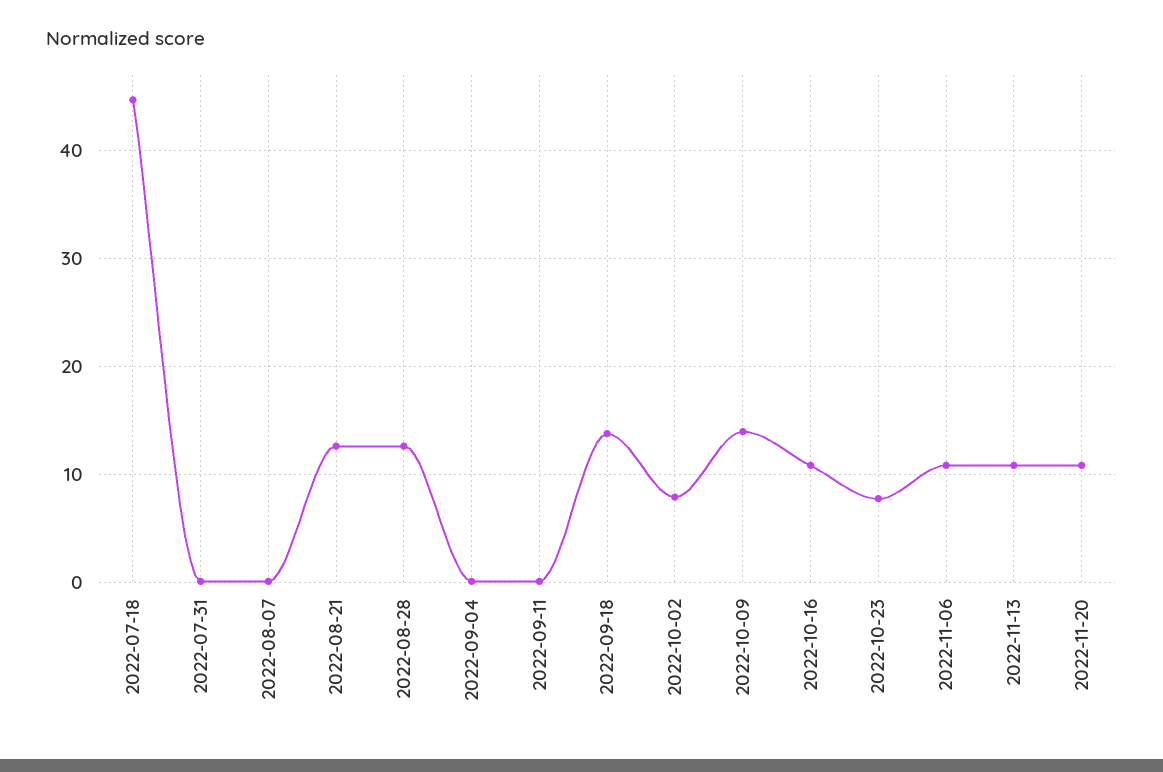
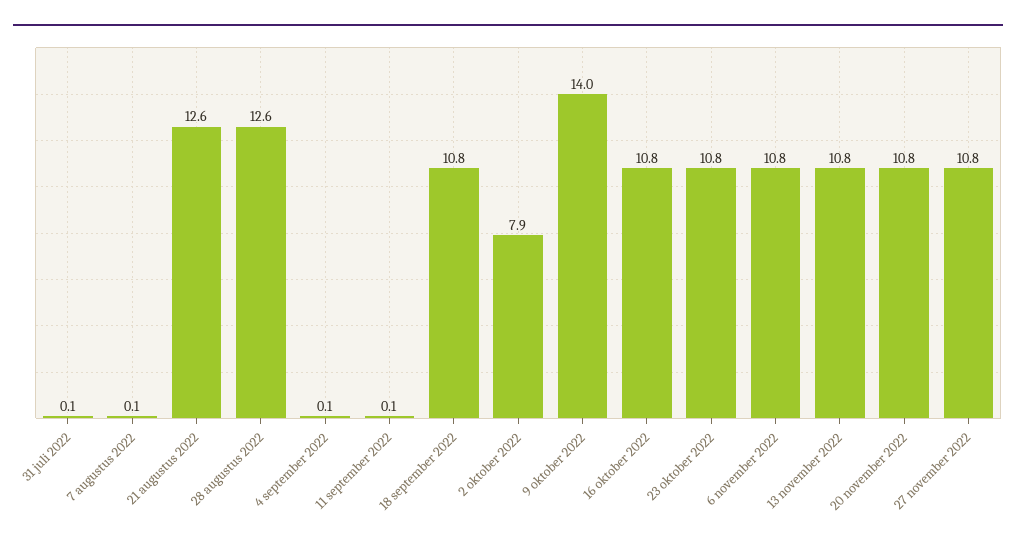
2022-07-18: 45 -> none
2022-09-18: 14 -> 10.8
2022-10-23: 8 -> 10.8
27 november 2022: none -> 10.8

